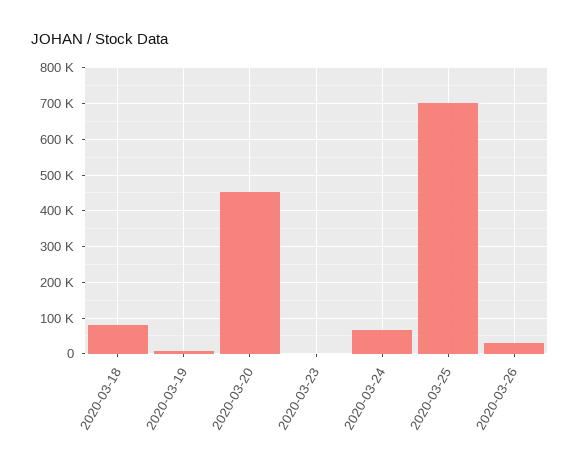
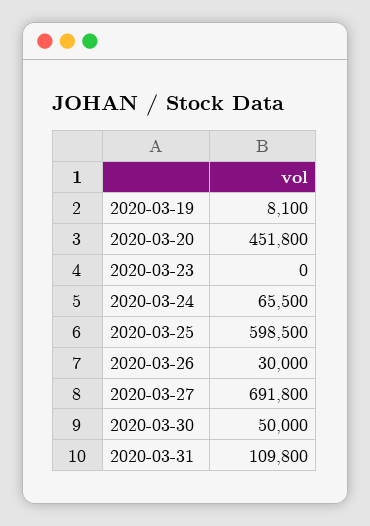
2020-03-18: 80000 -> none
2020-03-25: 700000 -> 598500
2020-03-27: none -> 691800
2020-03-30: none -> 50000
2020-03-31: none -> 109800

